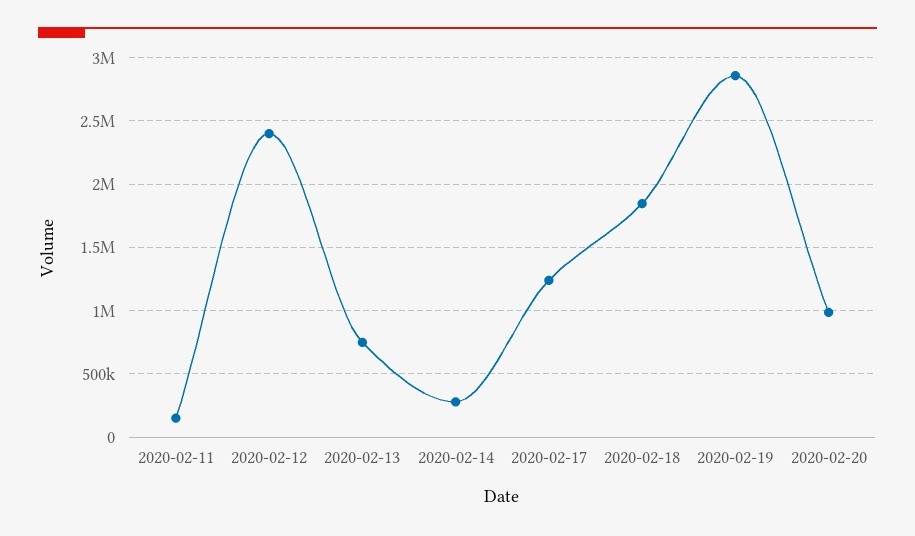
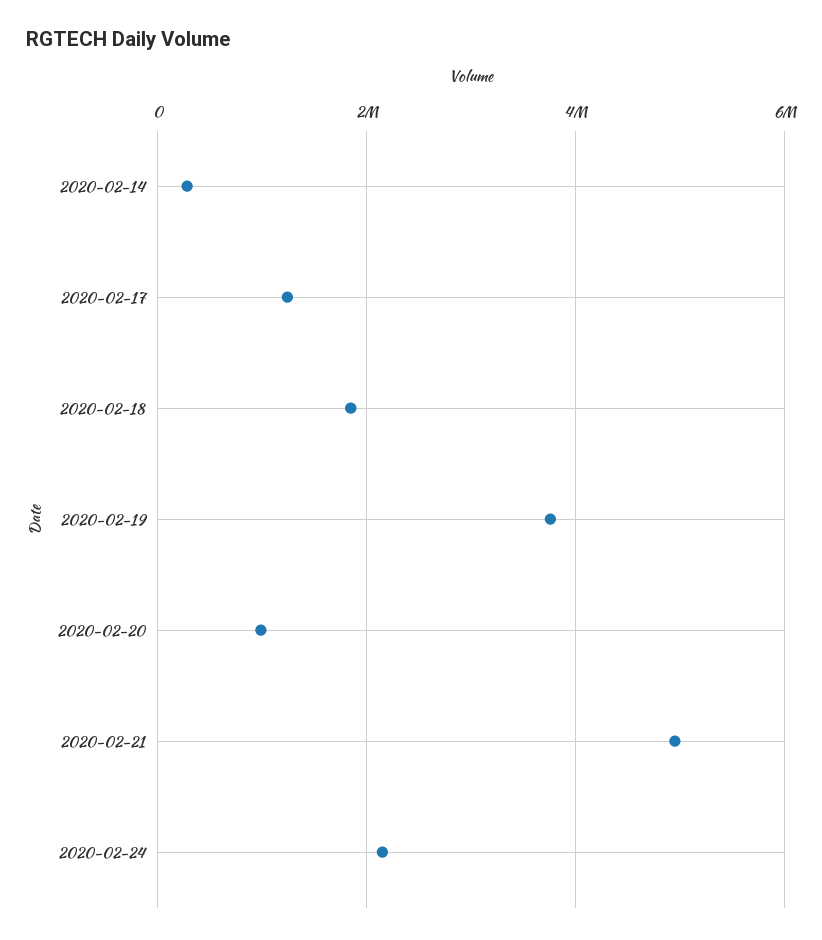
2020-02-11: 150000 -> none
2020-02-12: 2400000 -> none
2020-02-13: 750000 -> none
2020-02-19: 2850000 -> 3800000
2020-02-21: none -> 5000000
2020-02-24: none -> 2200000

